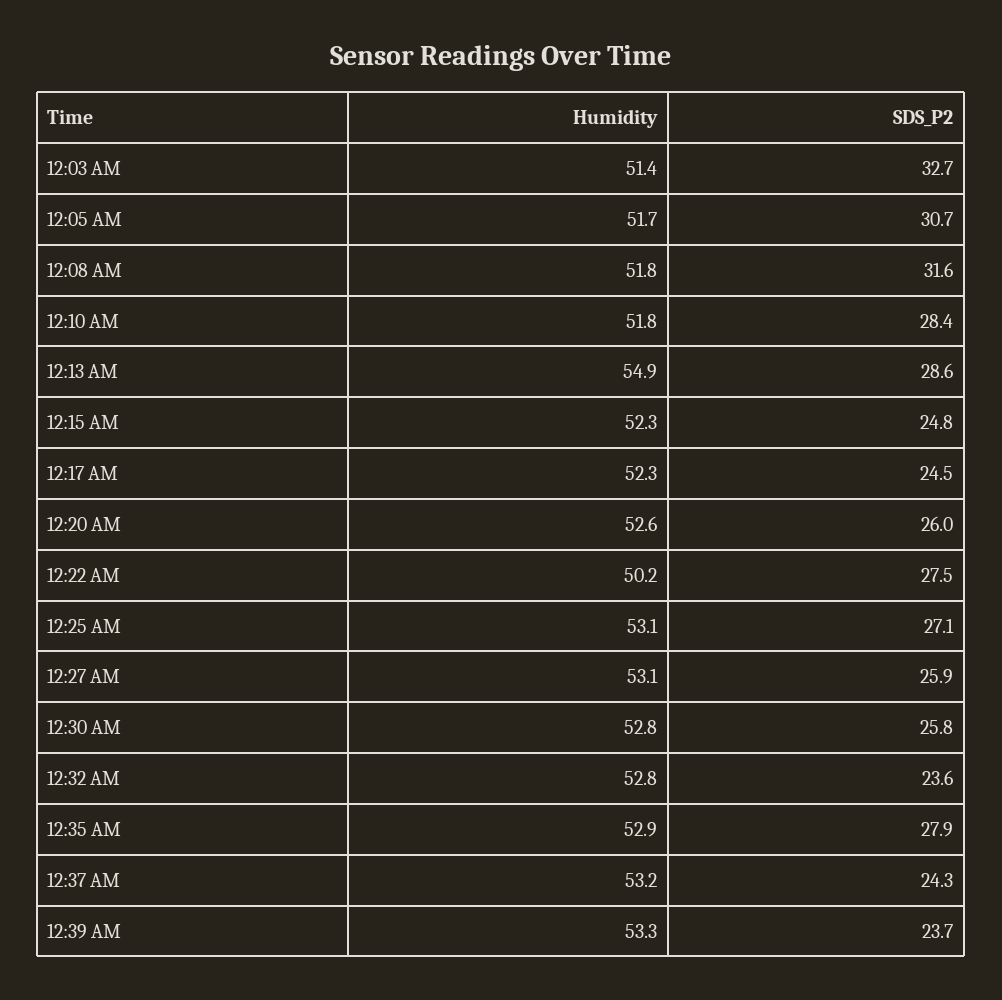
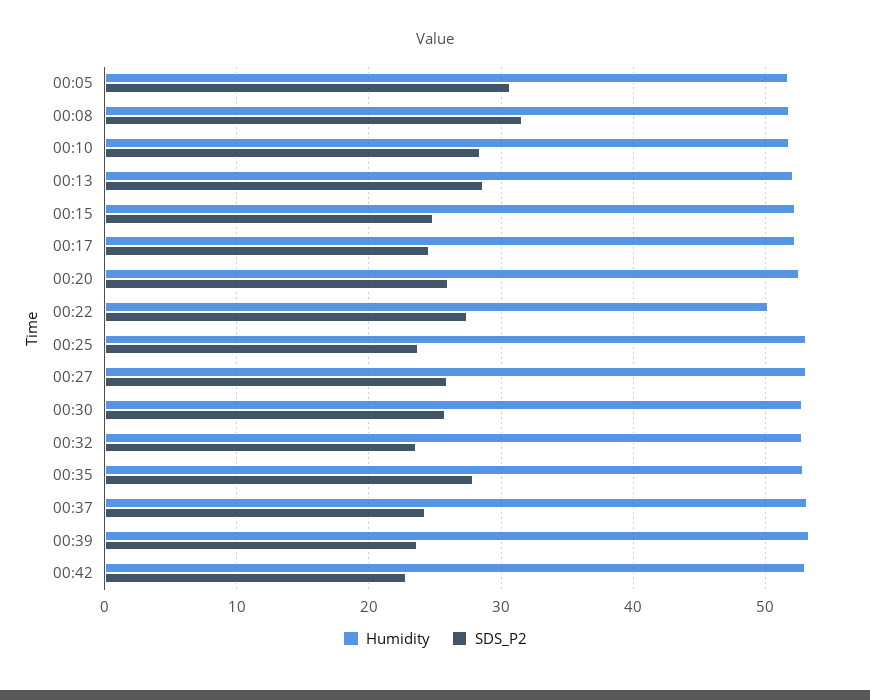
Humidity, 12:03 AM: 51.4 -> none
SDS_P2, 12:03 AM: 32.7 -> none
Humidity, 12:13 AM: 54.9 -> 52
SDS_P2, 12:25 AM: 27.1 -> 24
Humidity, 00:42: none -> 53
SDS_P2, 00:42: none -> 23

